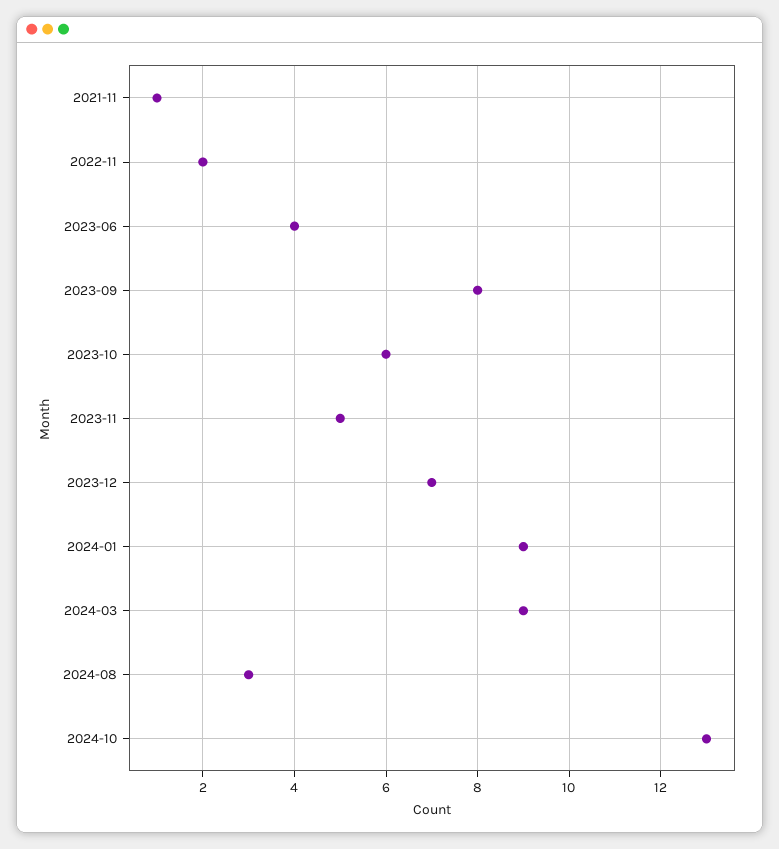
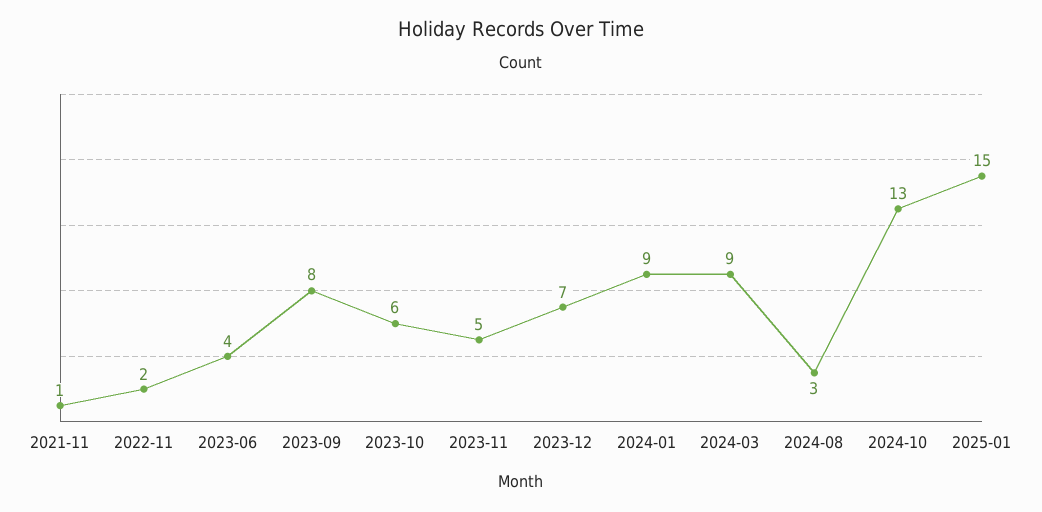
2025-01: none -> 15

